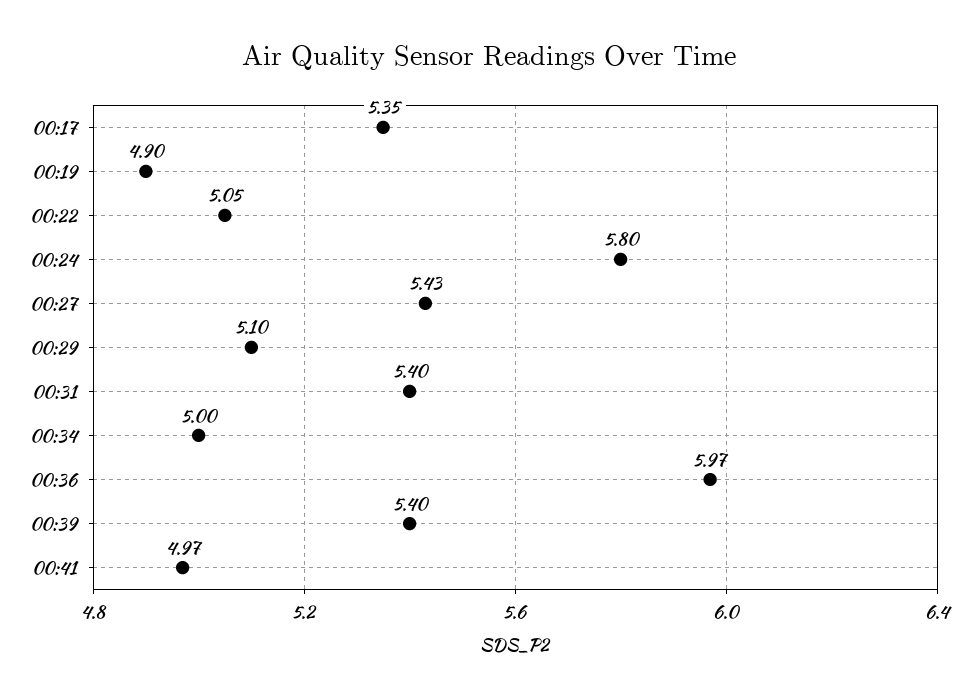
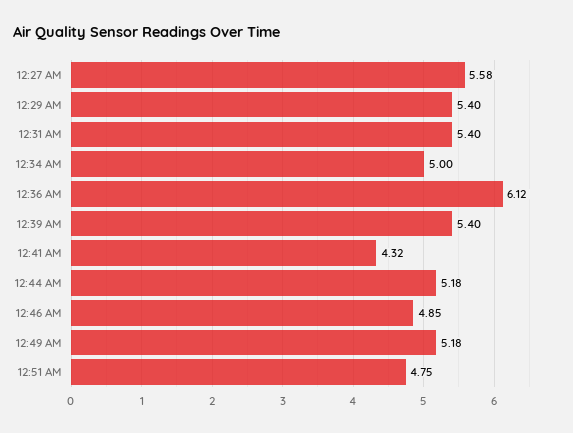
00:17: 5.35 -> none
00:19: 4.9 -> none
00:22: 5.05 -> none
00:24: 5.8 -> none
00:27: 5.43 -> 5.58
00:29: 5.1 -> 5.4
00:36: 5.97 -> 6.12
00:41: 4.97 -> 4.32
12:44 AM: none -> 5.18
12:46 AM: none -> 4.85
12:49 AM: none -> 5.18
12:51 AM: none -> 4.75

